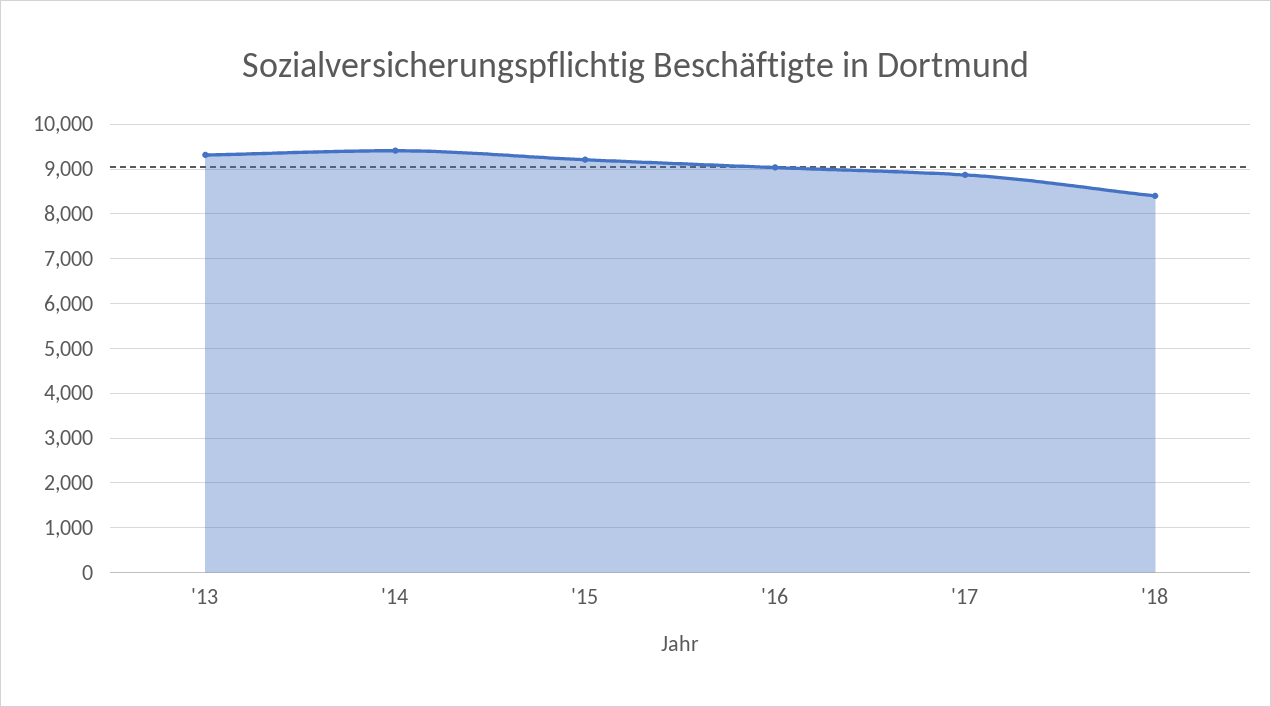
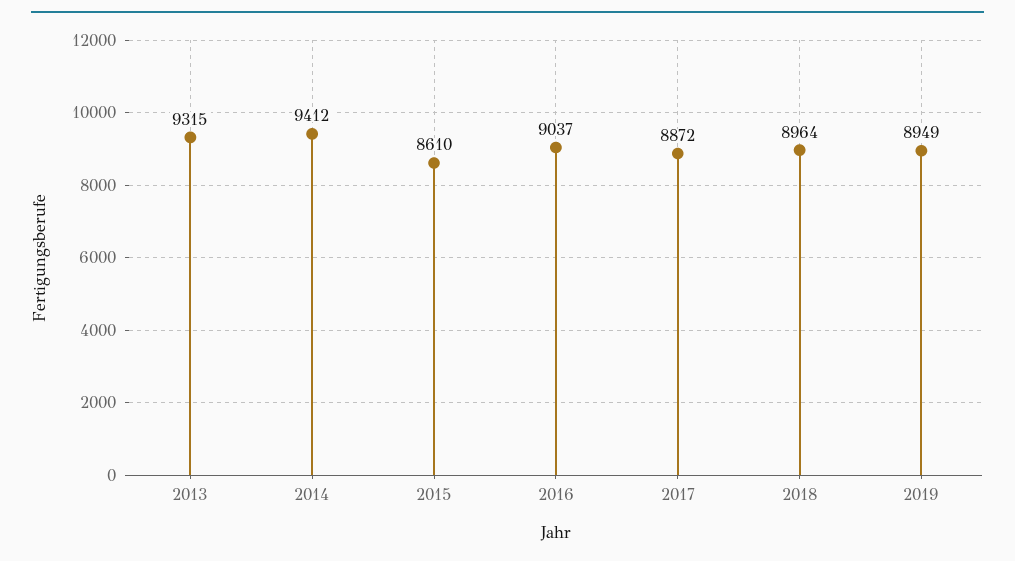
'15: 9200 -> 8610
'18: 8400 -> 8964
2019: none -> 8949

